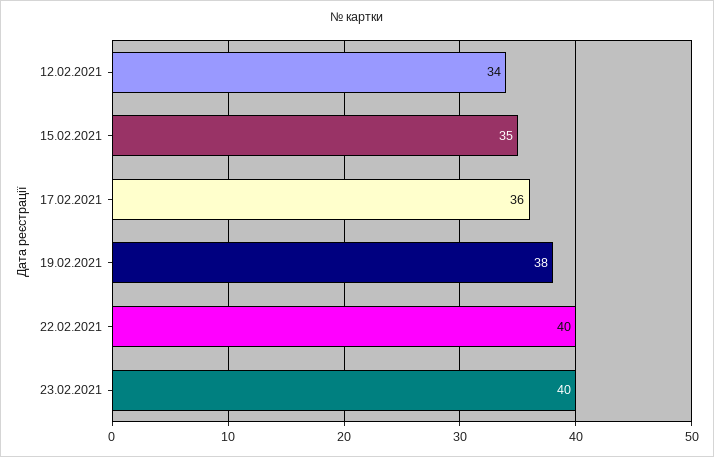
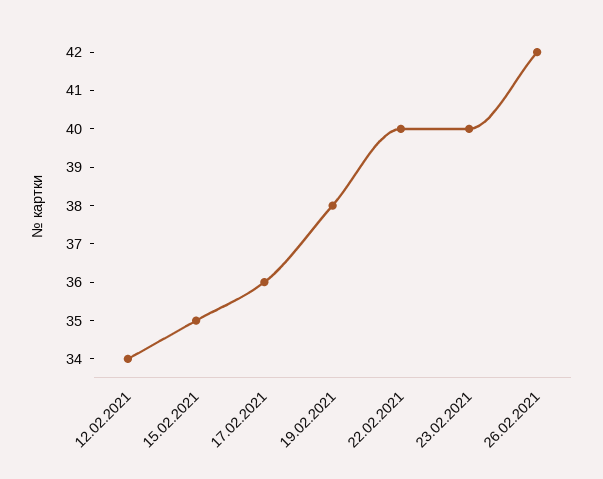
26.02.2021: none -> 42

